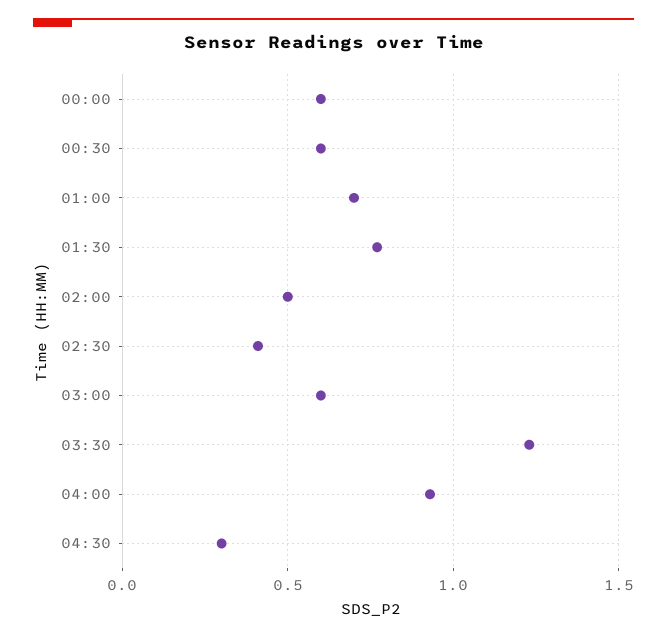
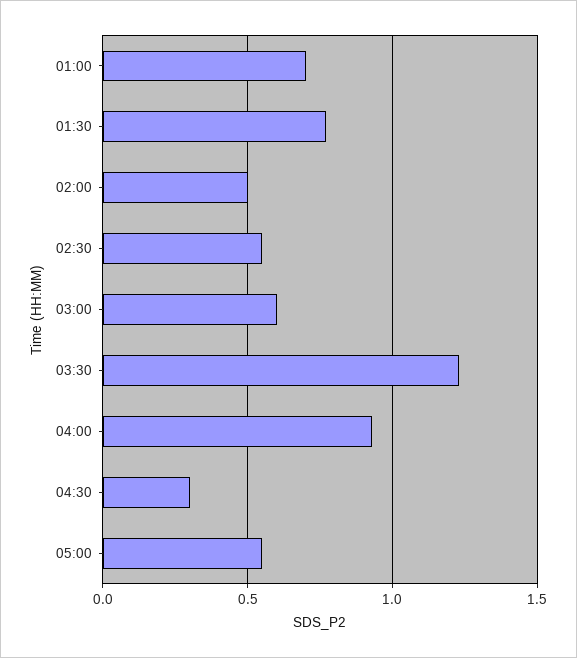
00:00: 0.6 -> none
00:30: 0.6 -> none
02:30: 0.4 -> 0.55
05:00: none -> 0.55

